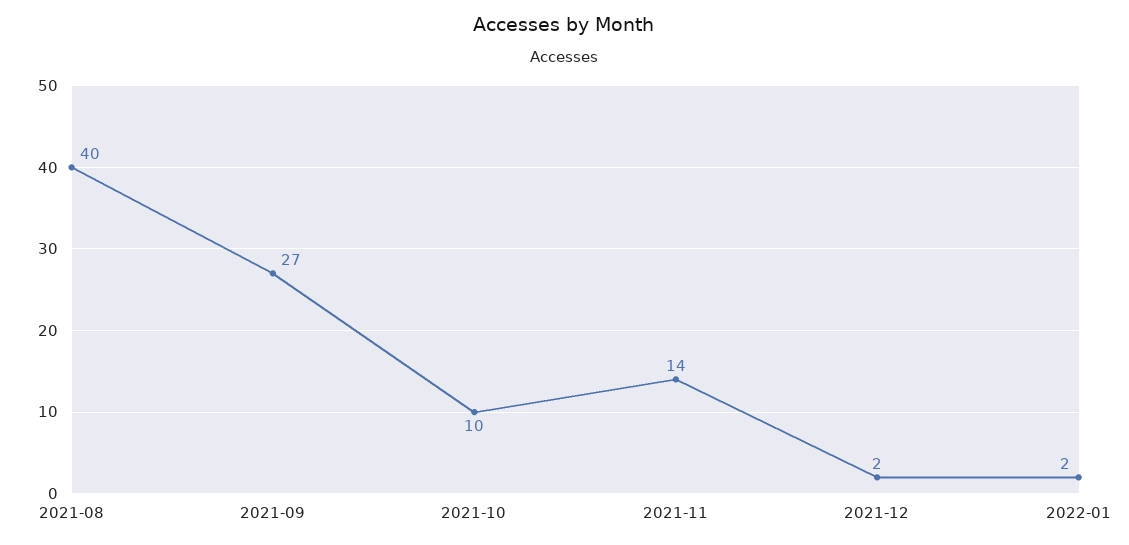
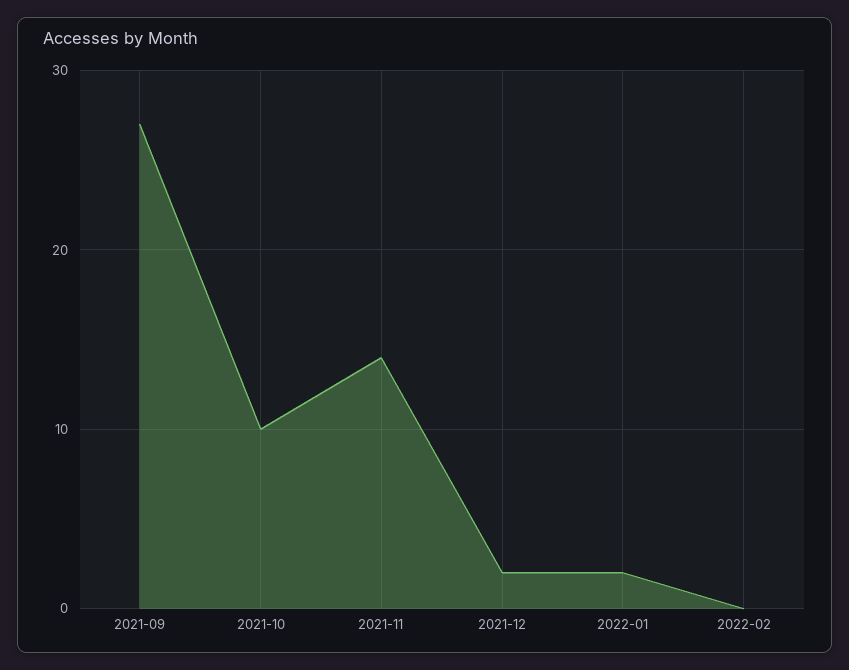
2021-08: 40 -> none
2022-02: none -> 0

